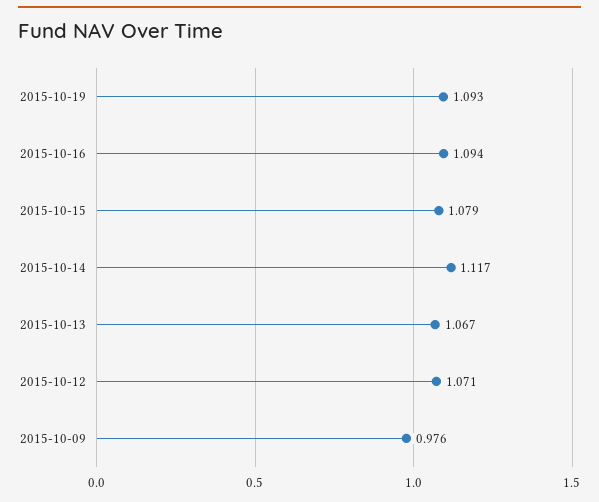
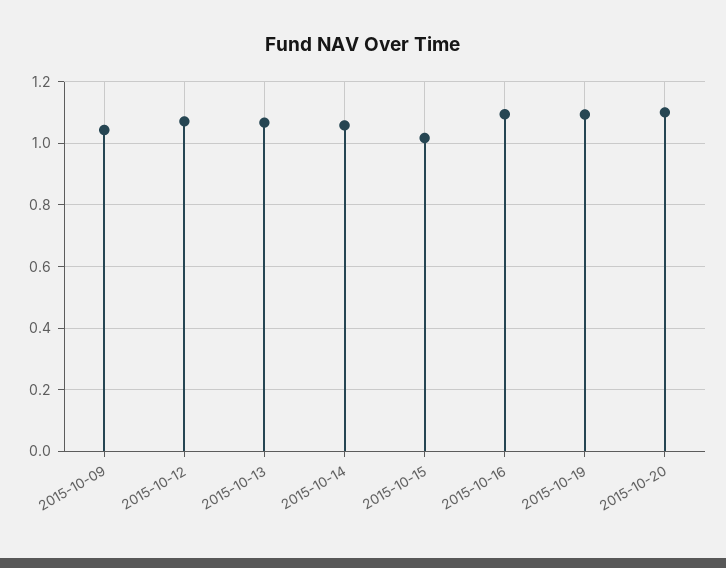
2015-10-15: 1.079 -> 1.02
2015-10-14: 1.117 -> 1.06
2015-10-09: 0.976 -> 1.04
2015-10-20: none -> 1.1

